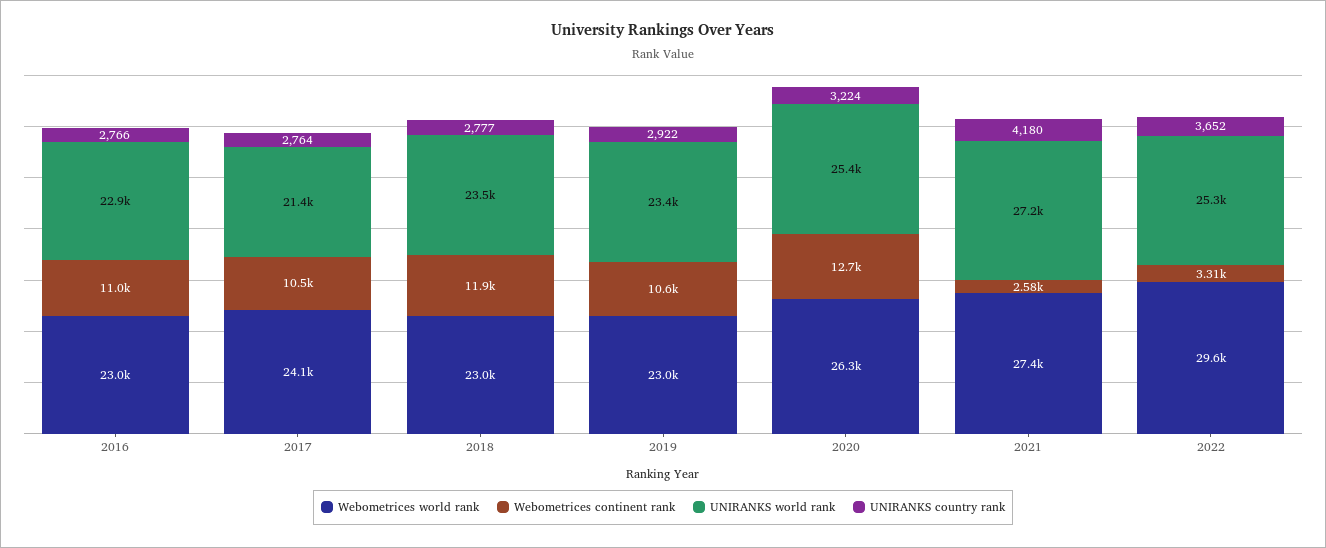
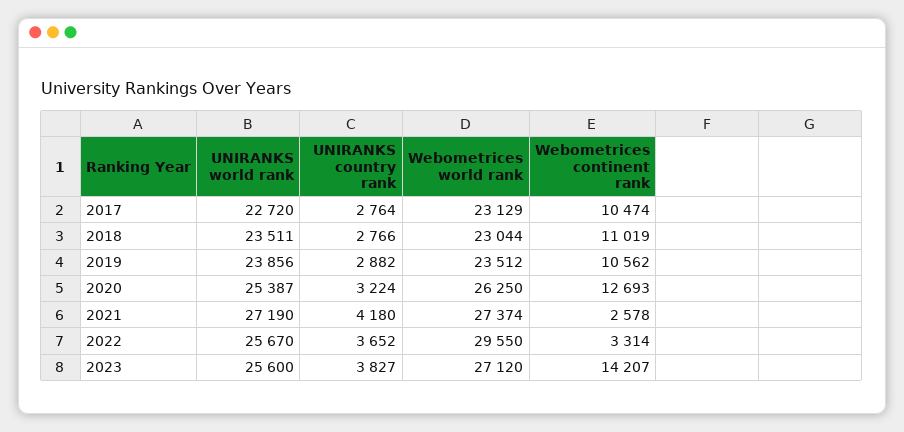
Webometrices world rank, 2016: 23000 -> none
Webometrices continent rank, 2016: 11000 -> none
UNIRANKS world rank, 2016: 22900 -> none
UNIRANKS country rank, 2016: 2766 -> none
Webometrices world rank, 2017: 24100 -> 23129
UNIRANKS world rank, 2017: 21400 -> 22720
Webometrices continent rank, 2018: 11900 -> 11019
UNIRANKS country rank, 2018: 2777 -> 2766
Webometrices world rank, 2019: 23000 -> 23512
UNIRANKS world rank, 2019: 23400 -> 23856
UNIRANKS country rank, 2019: 2922 -> 2882
UNIRANKS world rank, 2022: 25300 -> 25670
UNIRANKS world rank, 2023: none -> 25600
UNIRANKS country rank, 2023: none -> 3827
Webometrices world rank, 2023: none -> 27120
Webometrices continent rank, 2023: none -> 14207

